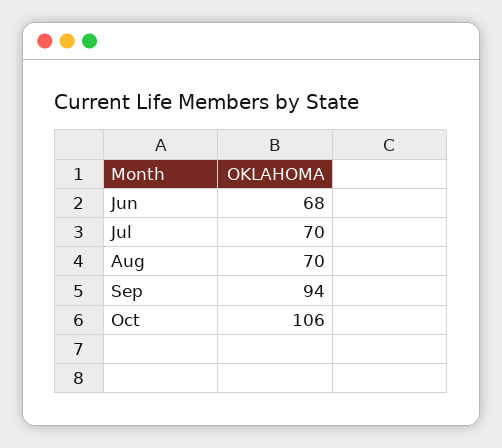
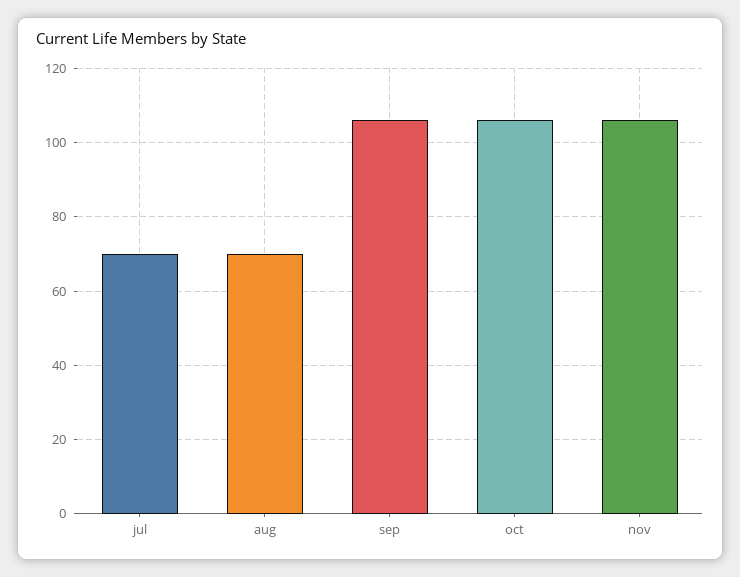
Jun: 68 -> none
Sep: 94 -> 105
nov: none -> 105

